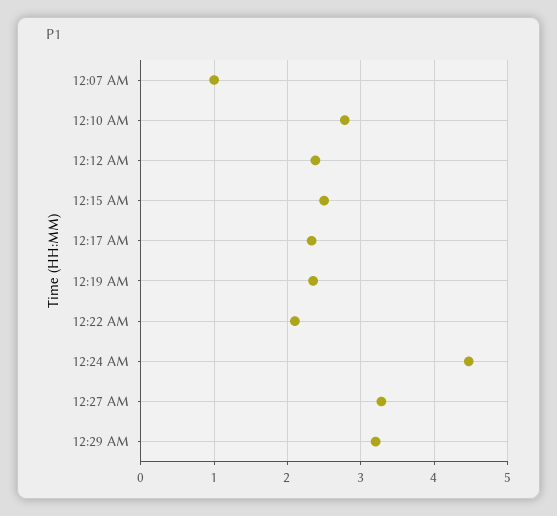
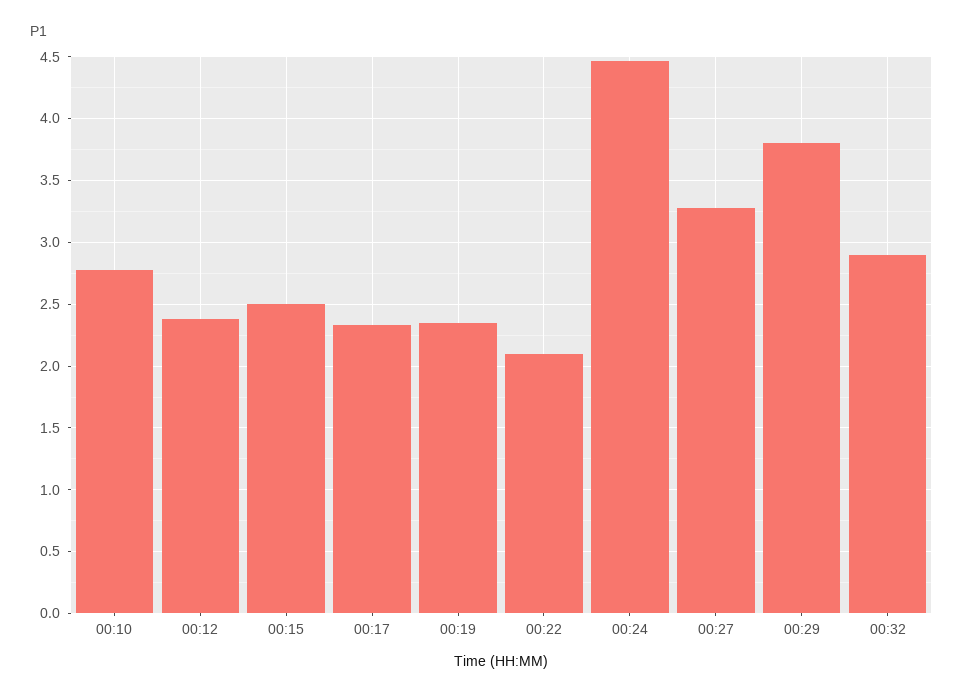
12:07 AM: 1 -> none
12:29 AM: 3.2 -> 3.8
00:32: none -> 2.9

